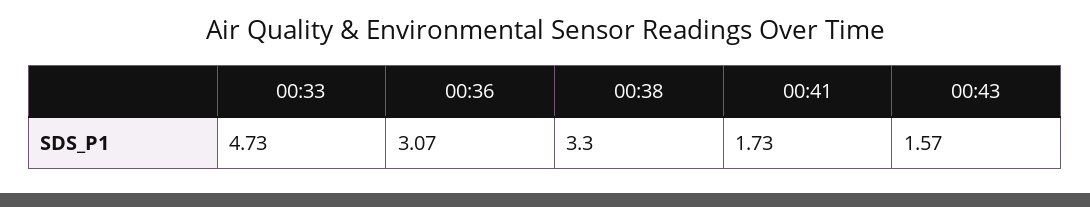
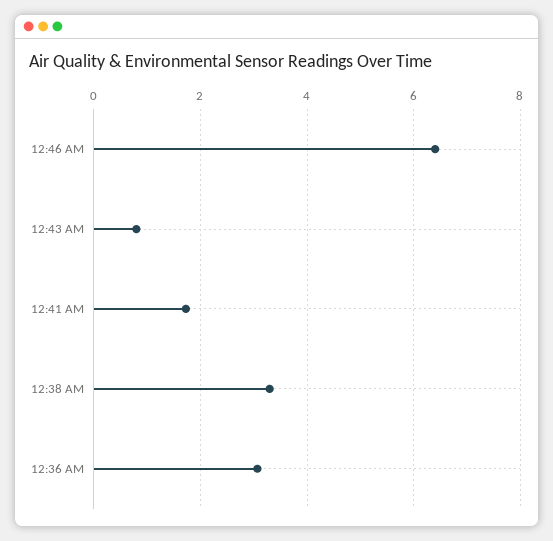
00:33: 4.73 -> none
00:43: 1.57 -> 0.8
12:46 AM: none -> 6.4

